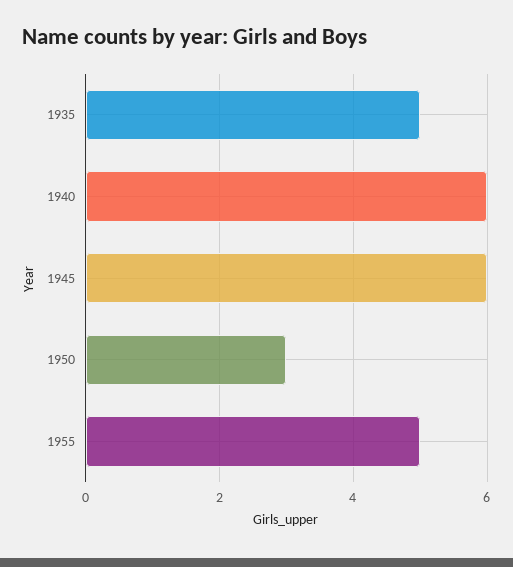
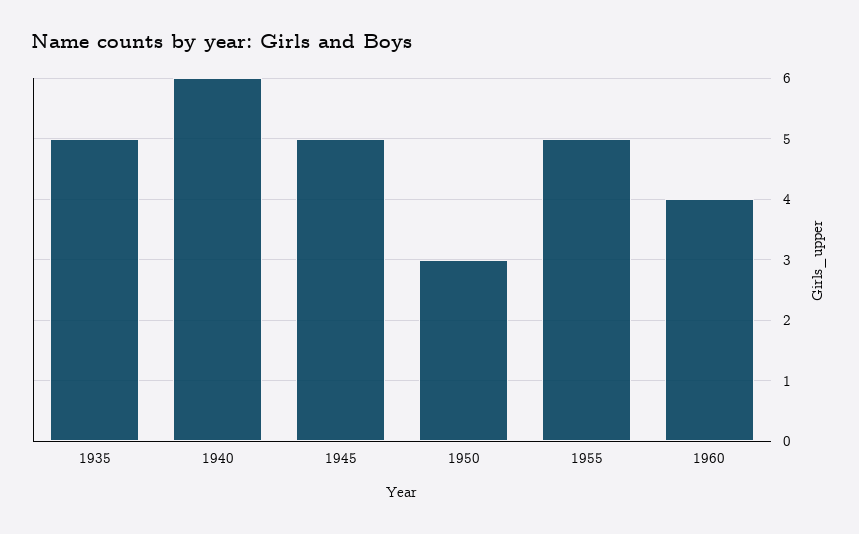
1945: 6 -> 5
1960: none -> 4

